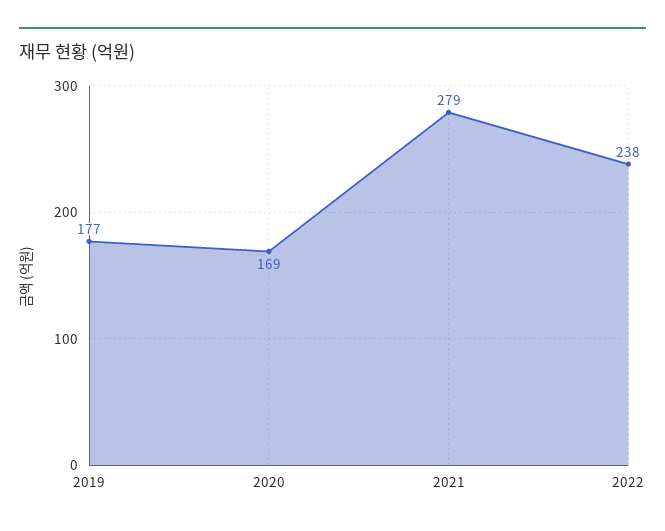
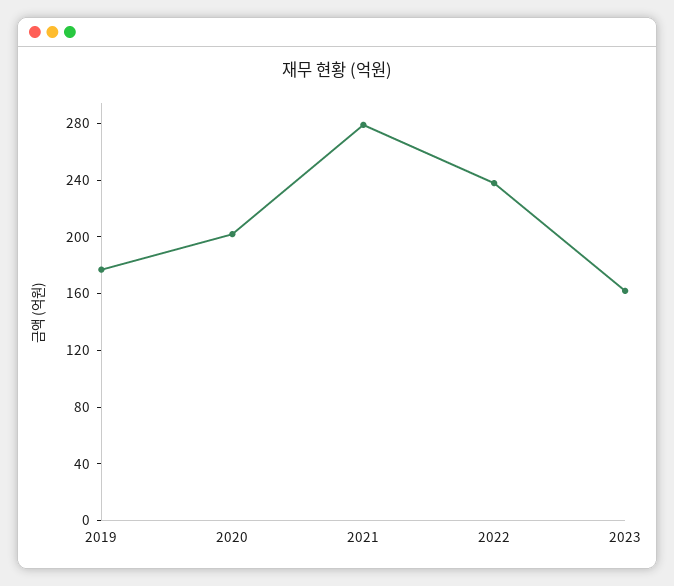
2020: 169 -> 200
2023: none -> 160

